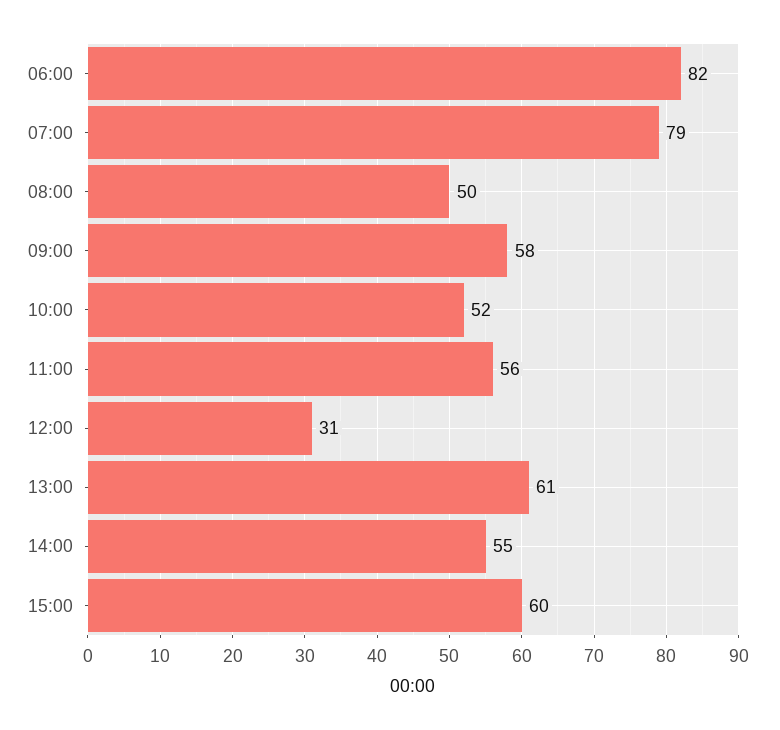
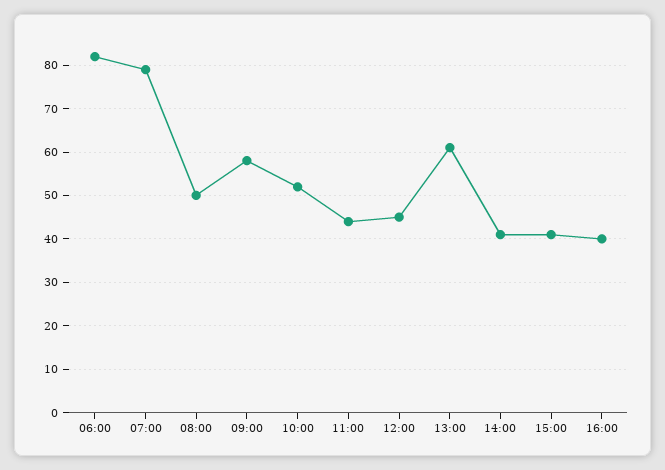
11:00: 56 -> 45
12:00: 31 -> 45
14:00: 55 -> 40
15:00: 60 -> 40
16:00: none -> 40

